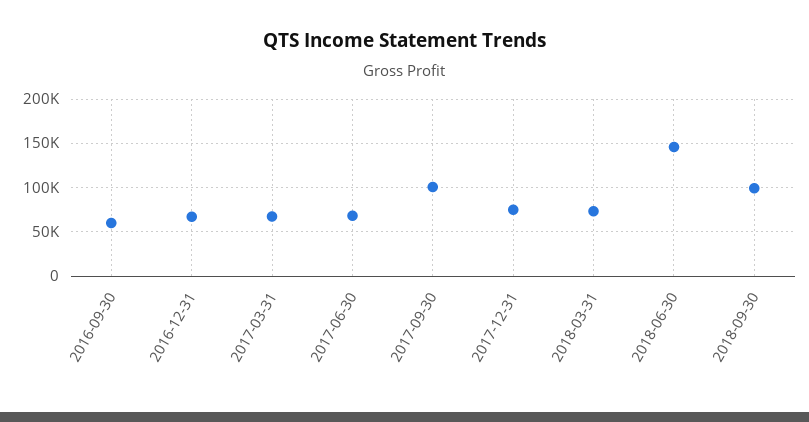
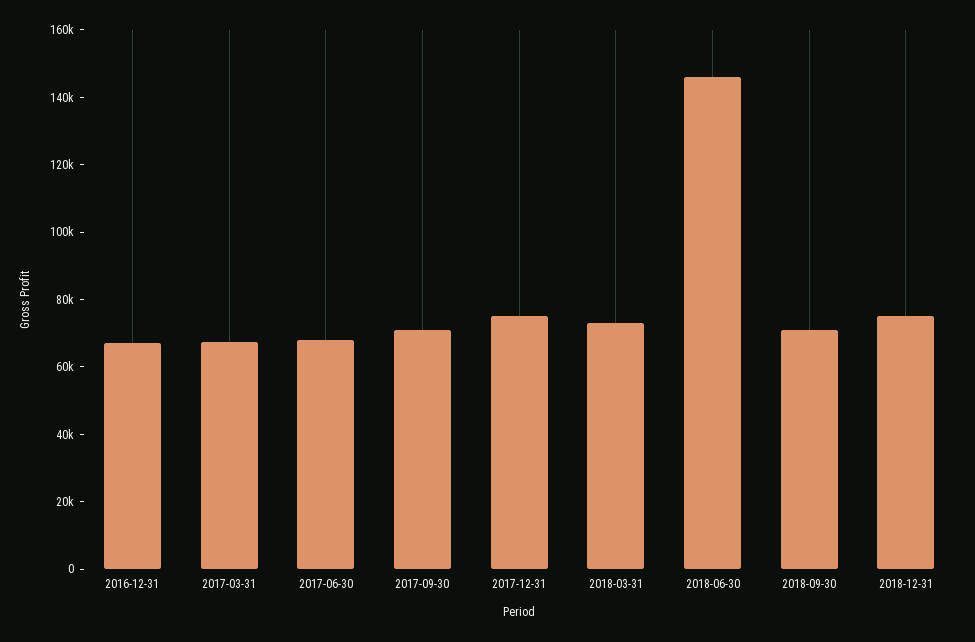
2016-09-30: 60000 -> none
2017-09-30: 100000 -> 70000
2018-09-30: 100000 -> 70000
2018-12-31: none -> 75000

